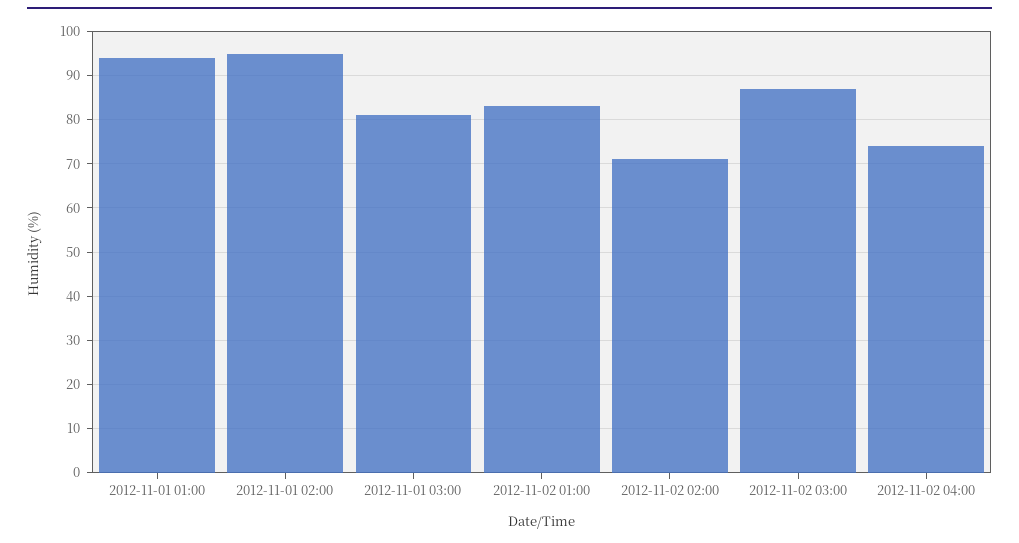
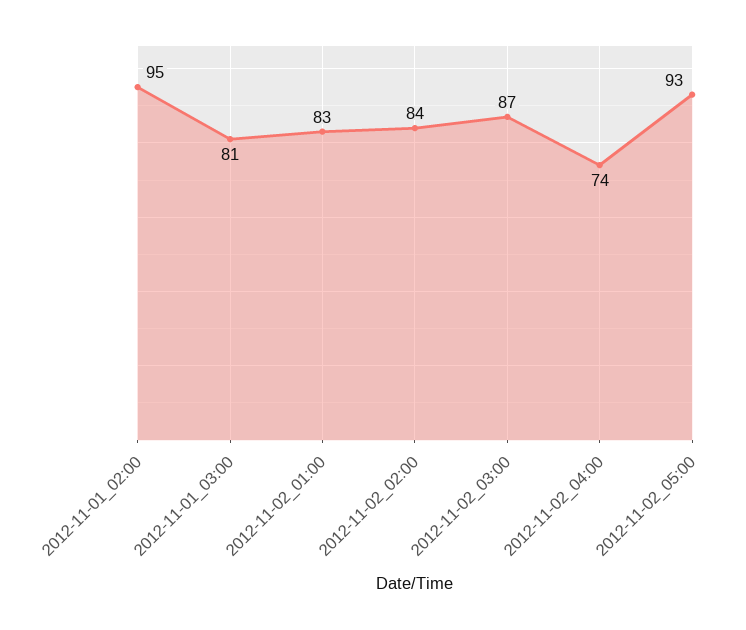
2012-11-01 01:00: 95 -> none
2012-11-02 02:00: 70 -> 84
2012-11-02_05:00: none -> 93

